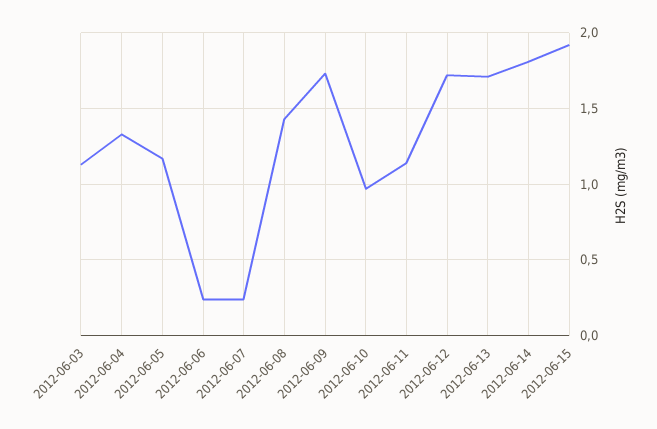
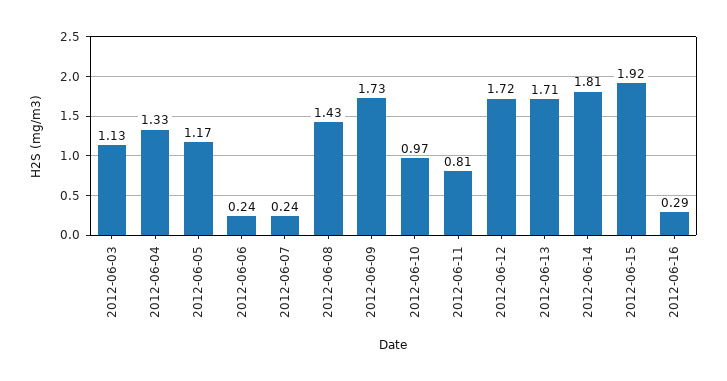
2012-06-11: 1.15 -> 0.81
2012-06-16: none -> 0.29

